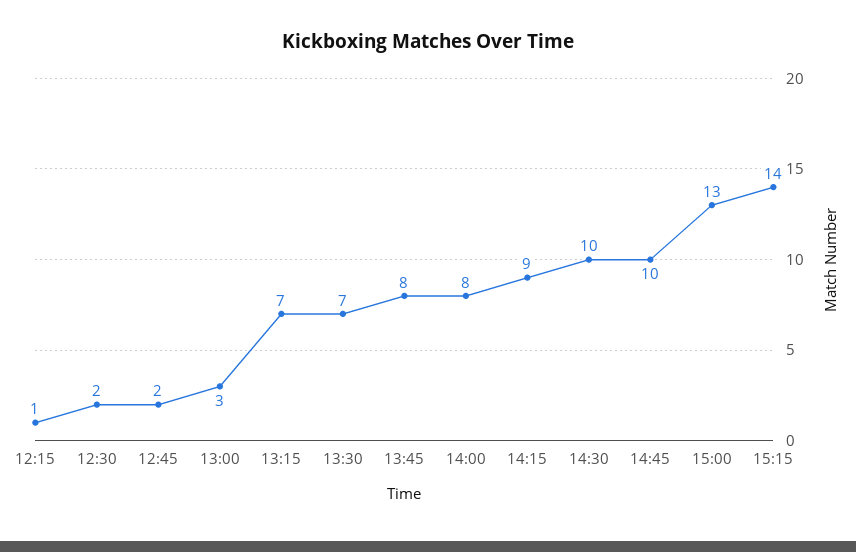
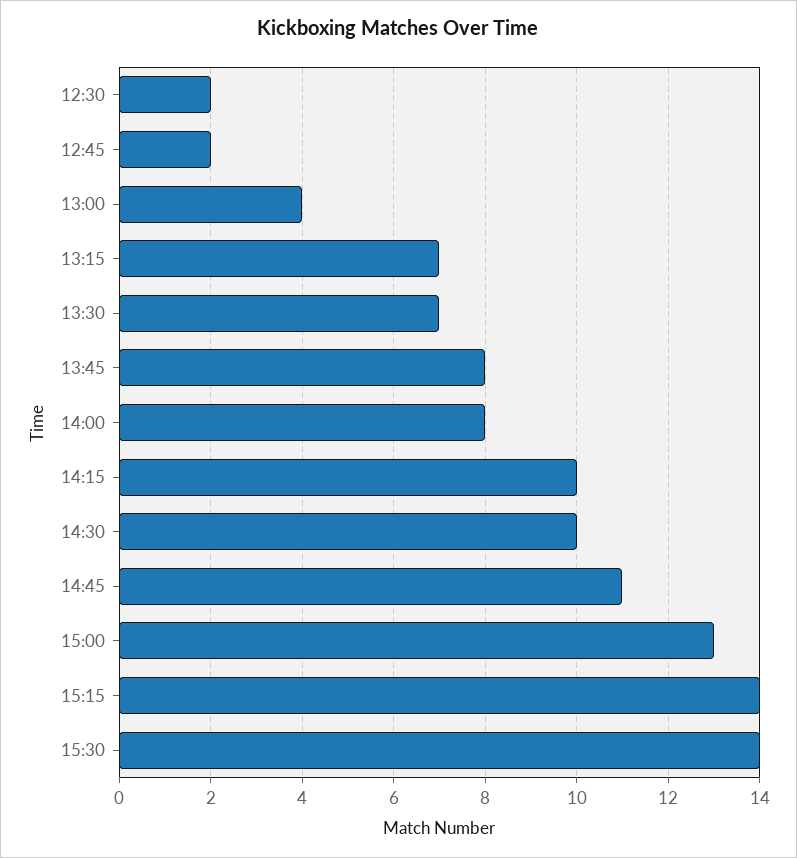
12:15: 1 -> none
13:00: 3 -> 4
14:15: 9 -> 10
14:45: 10 -> 11
15:30: none -> 14

